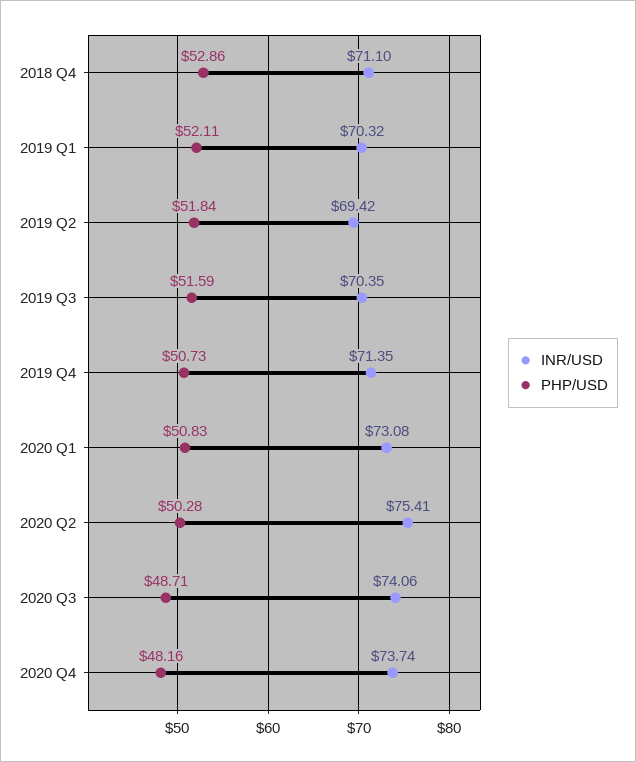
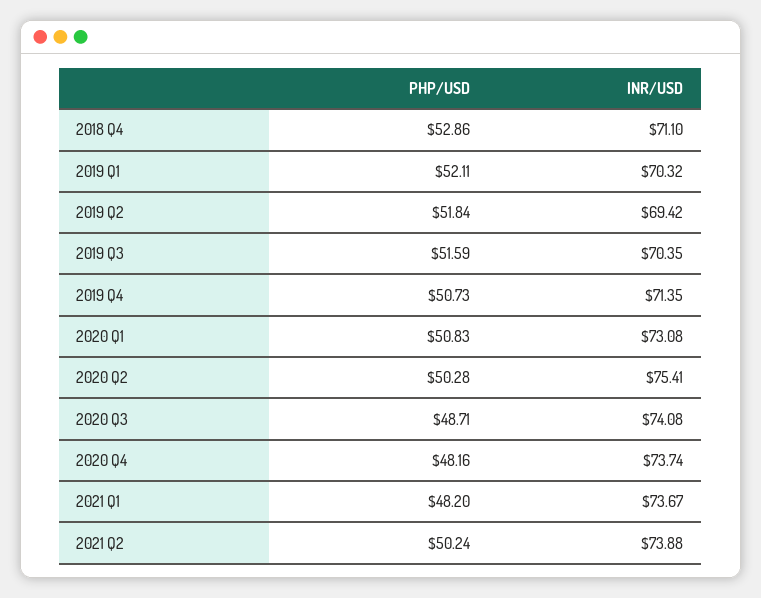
INR/USD, 2020 Q3: 74.06 -> 74.08
PHP/USD, 2021 Q1: none -> 48.2
INR/USD, 2021 Q1: none -> 73.67
PHP/USD, 2021 Q2: none -> 50.24
INR/USD, 2021 Q2: none -> 73.88

